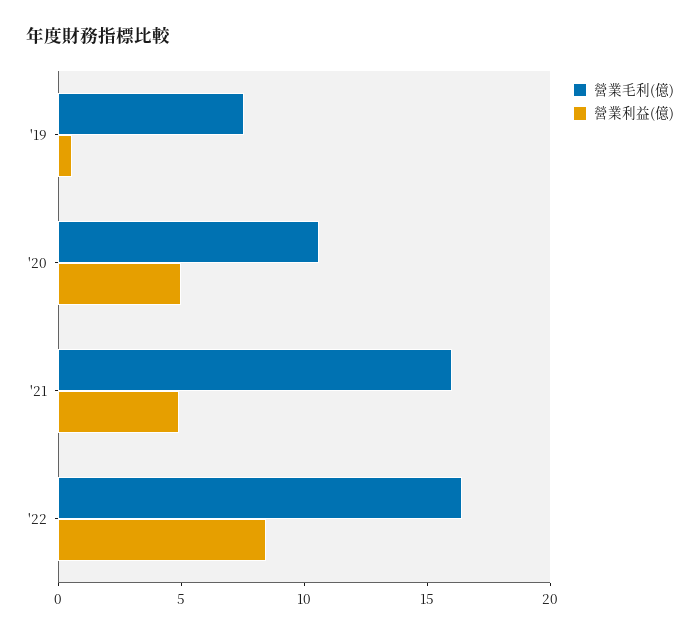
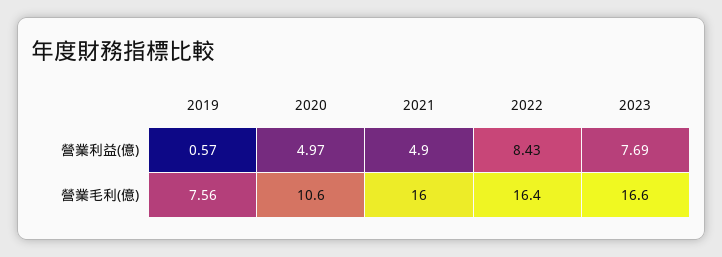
營業利益(億), 2023: none -> 7.69
營業毛利(億), 2023: none -> 16.6

